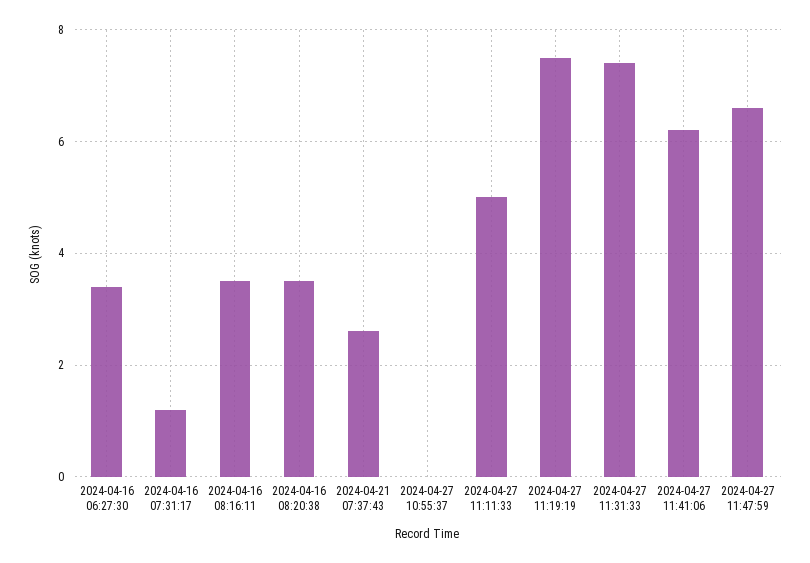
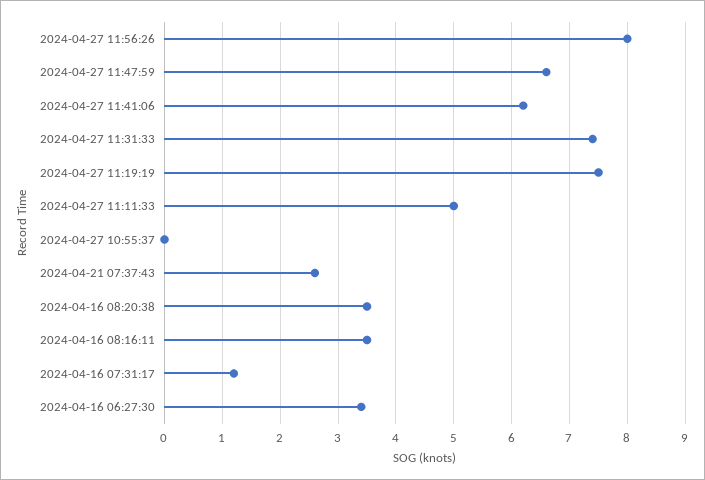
2024-04-27 11:56:26: none -> 8

